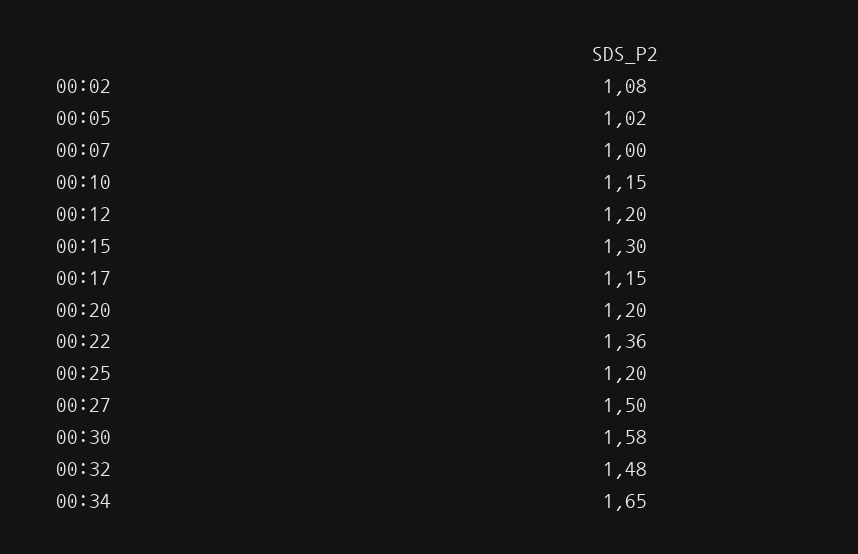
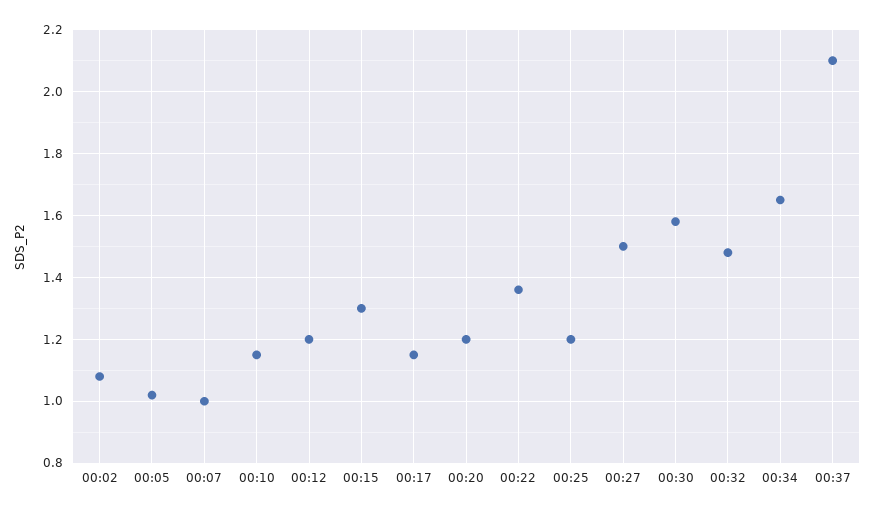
00:37: none -> 2.1

